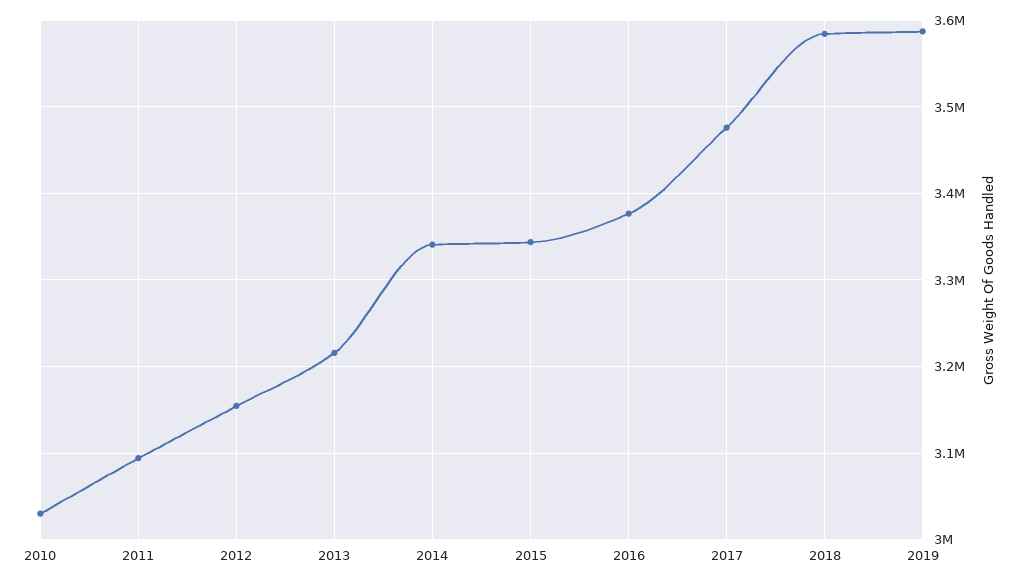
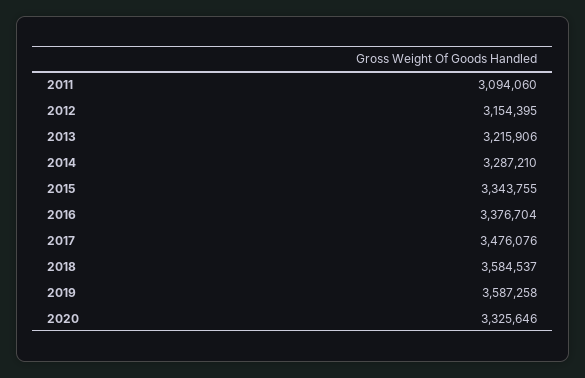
2010: 3030000 -> none
2014: 3340000 -> 3287210
2020: none -> 3325646

